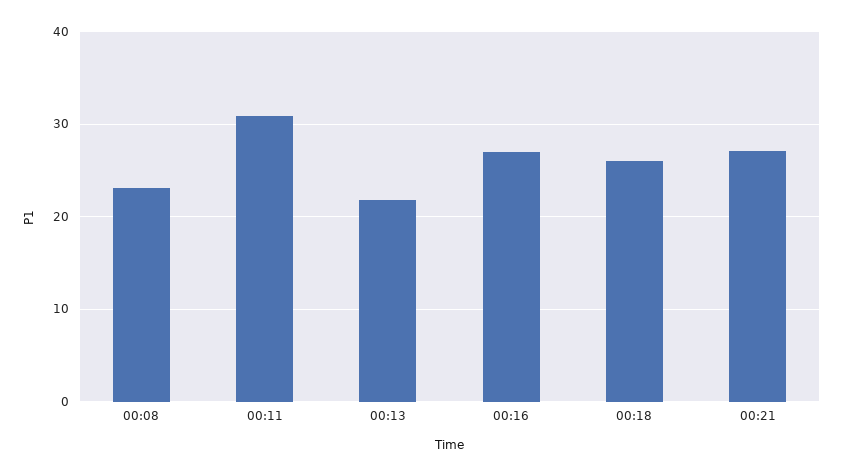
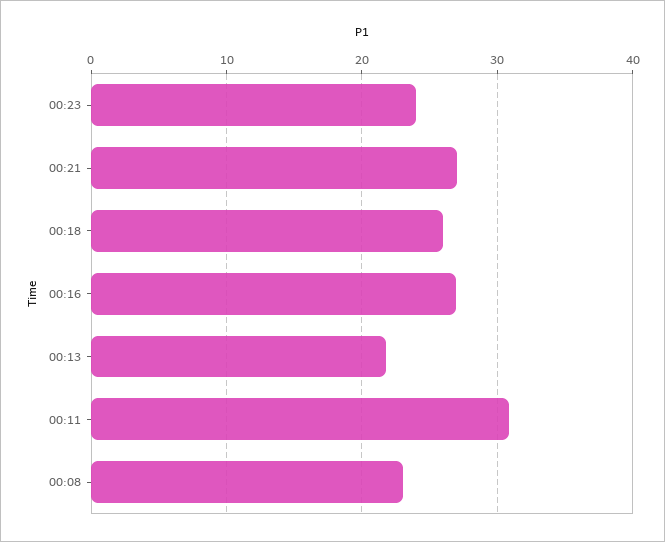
00:23: none -> 24

